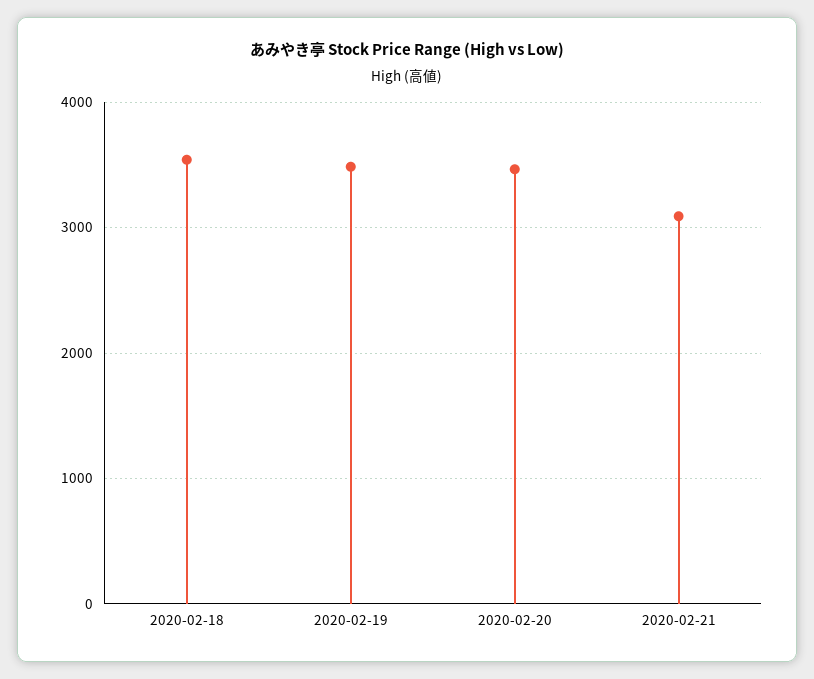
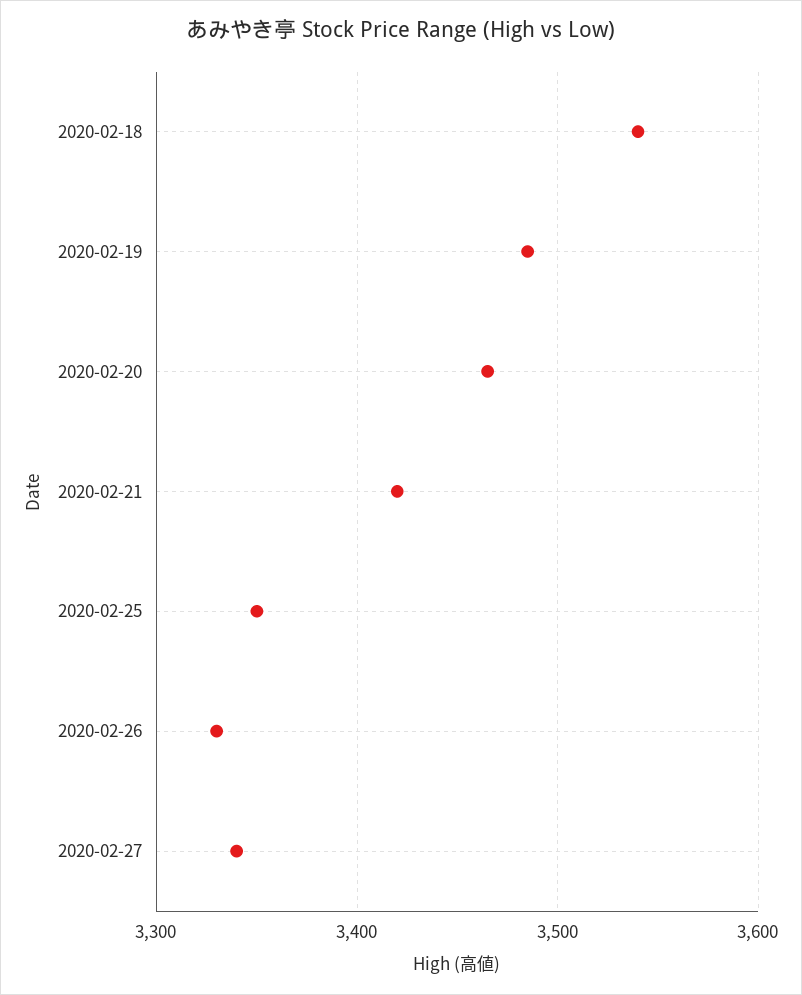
2020-02-21: 3100 -> 3420
2020-02-25: none -> 3350
2020-02-26: none -> 3330
2020-02-27: none -> 3340

